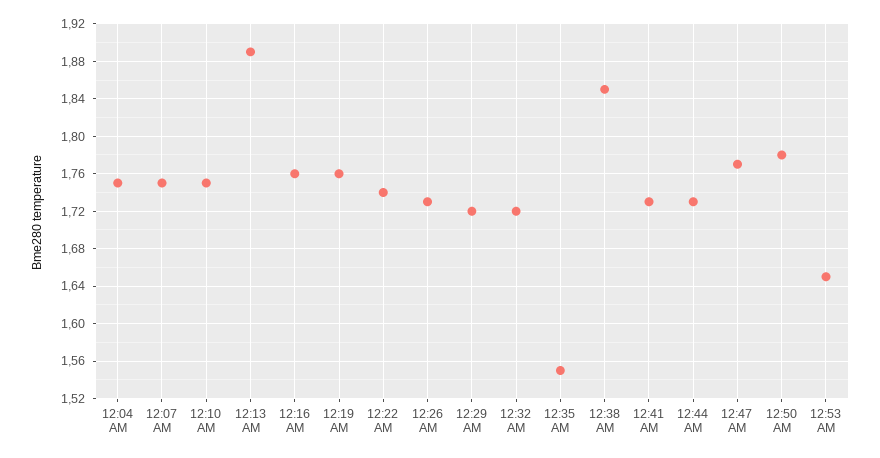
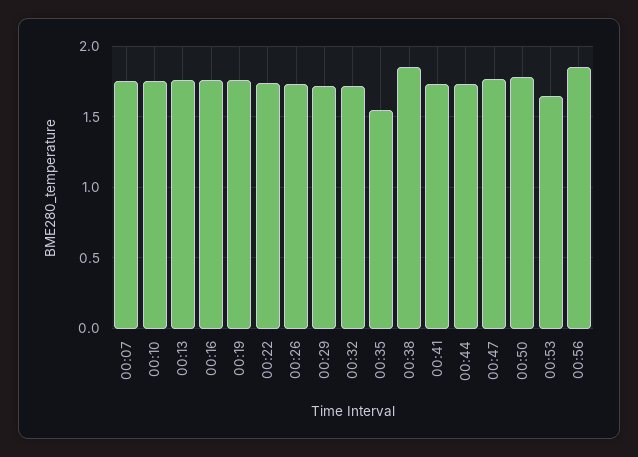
12:04 AM: 1.75 -> none
12:13 AM: 1.89 -> 1.75
00:56: none -> 1.85

